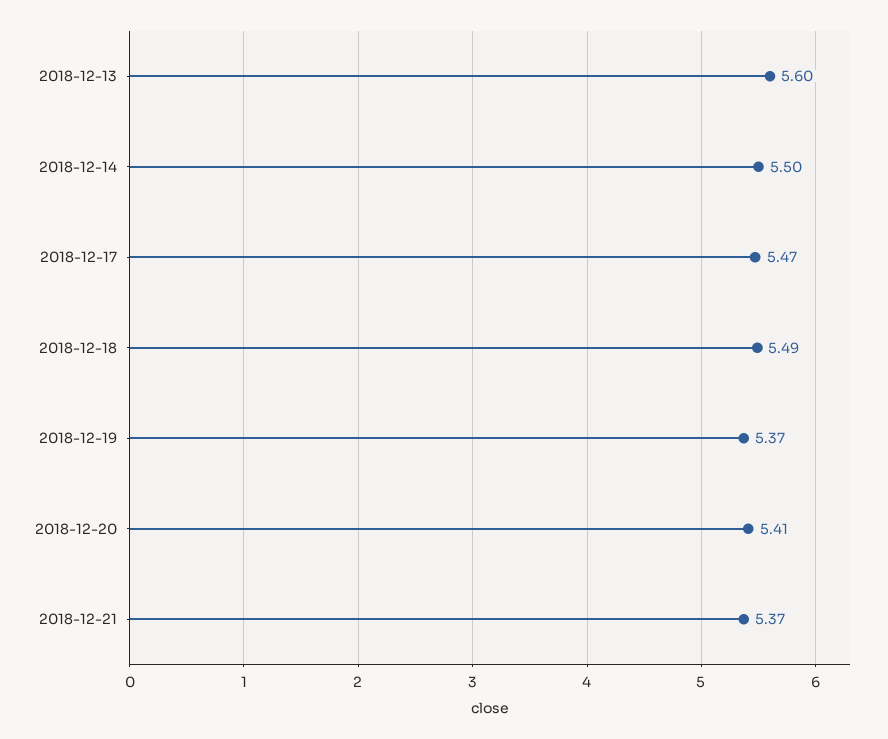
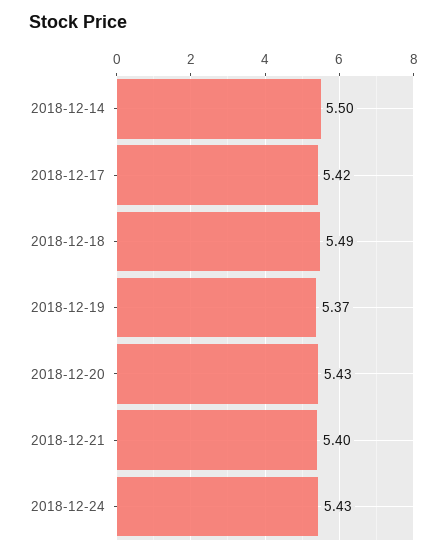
2018-12-13: 5.6 -> none
2018-12-17: 5.47 -> 5.42
2018-12-20: 5.41 -> 5.43
2018-12-21: 5.37 -> 5.4
2018-12-24: none -> 5.43

